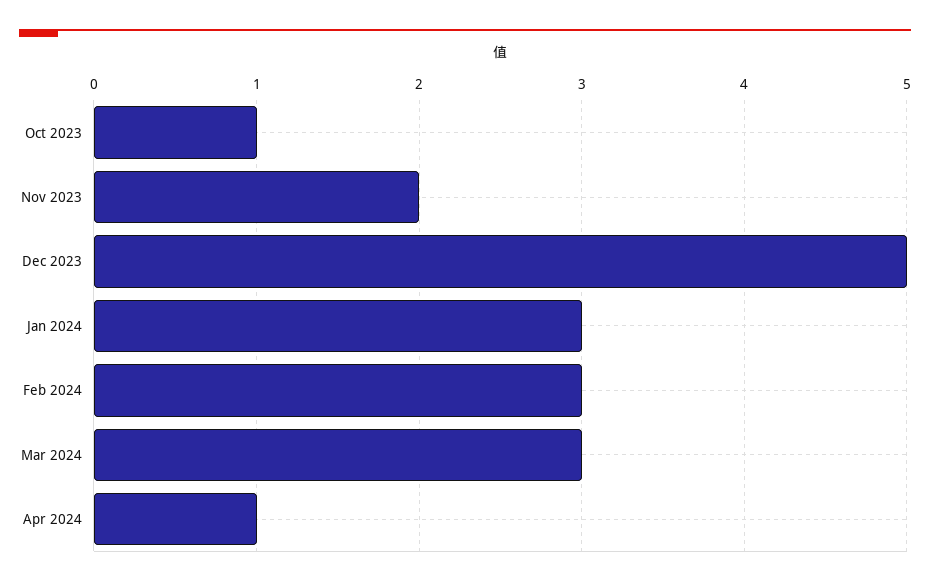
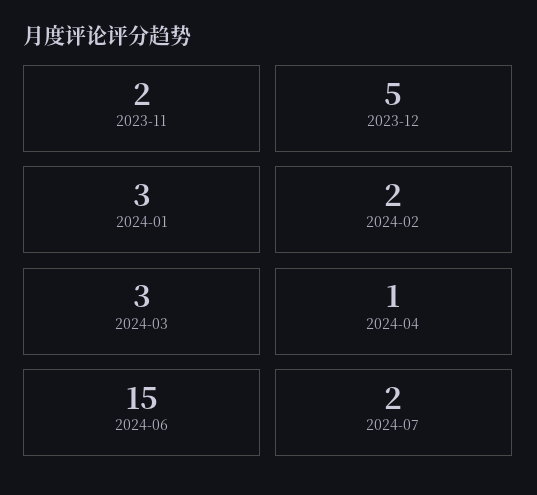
Oct 2023: 1 -> none
Feb 2024: 3 -> 2
2024-06: none -> 15
2024-07: none -> 2

